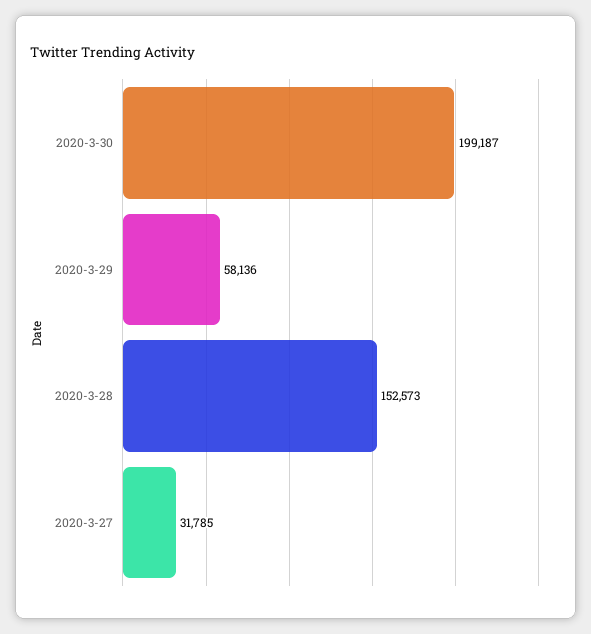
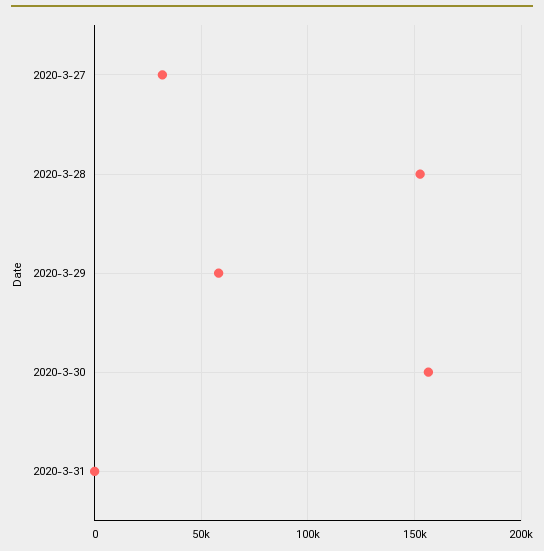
2020-3-30: 199187 -> 155000
2020-3-31: none -> 0

